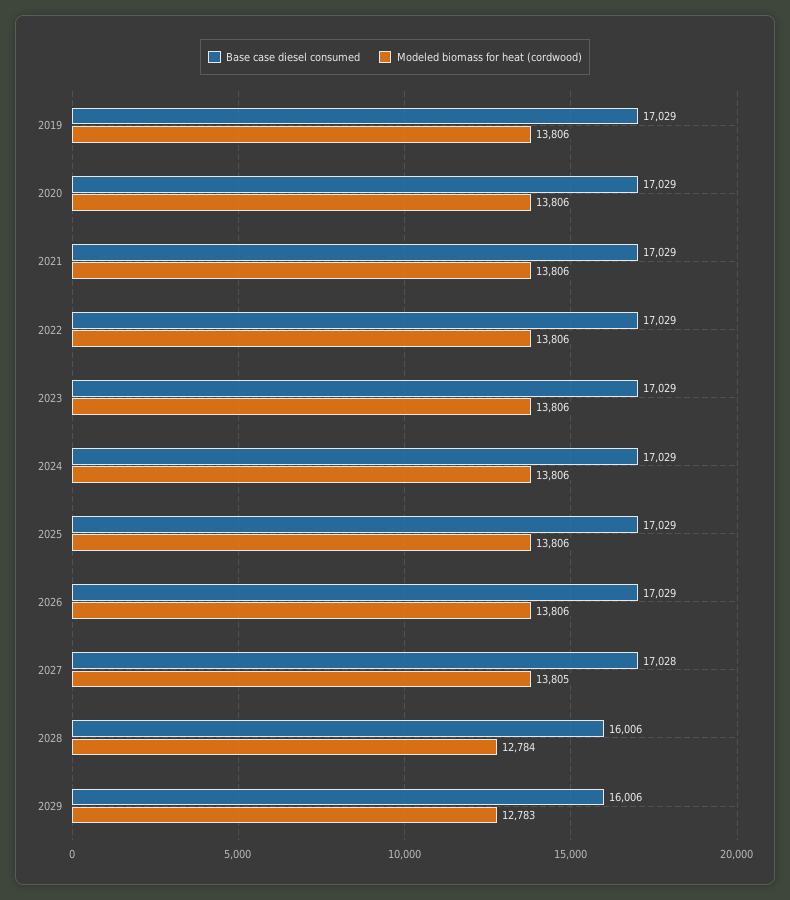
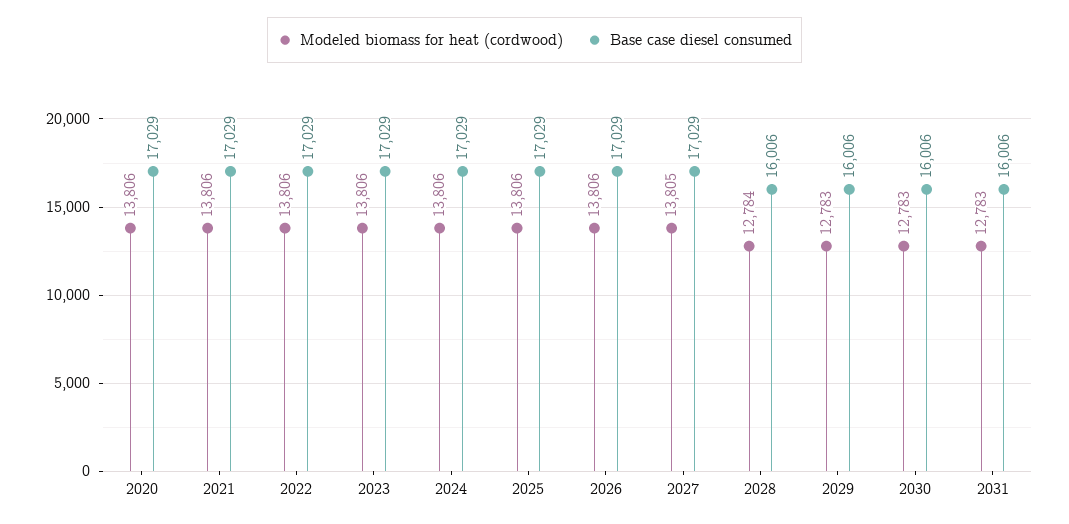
Base case diesel consumed, 2019: 17029 -> none
Modeled biomass for heat (cordwood), 2019: 13806 -> none
Base case diesel consumed, 2027: 17028 -> 17029
Modeled biomass for heat (cordwood), 2030: none -> 12783
Base case diesel consumed, 2030: none -> 16006
Modeled biomass for heat (cordwood), 2031: none -> 12783
Base case diesel consumed, 2031: none -> 16006

